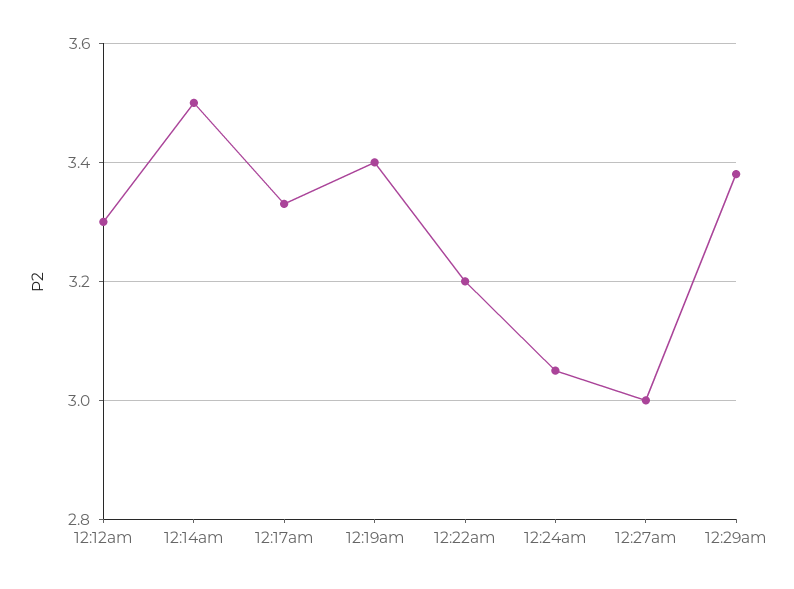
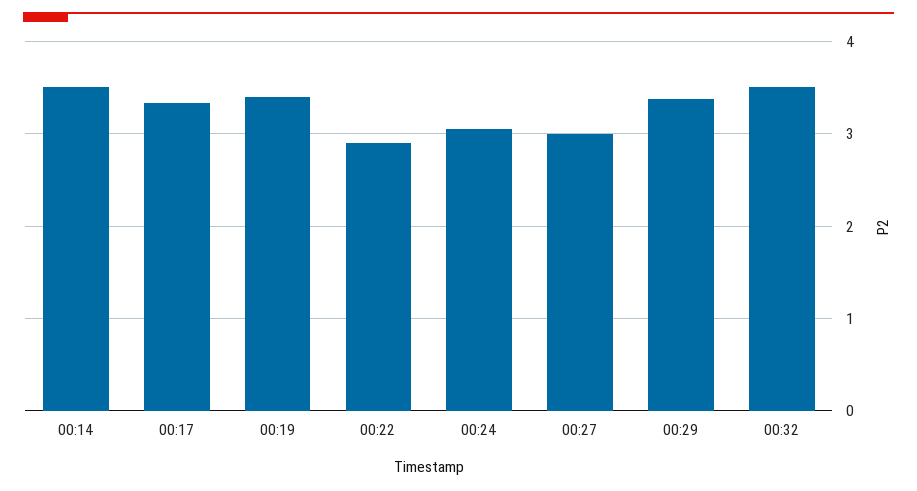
12:12am: 3.3 -> none
12:22am: 3.2 -> 2.9
00:32: none -> 3.5

